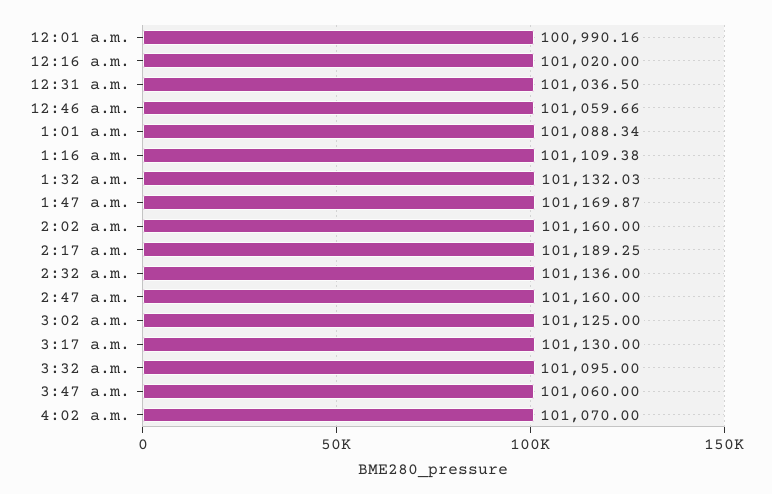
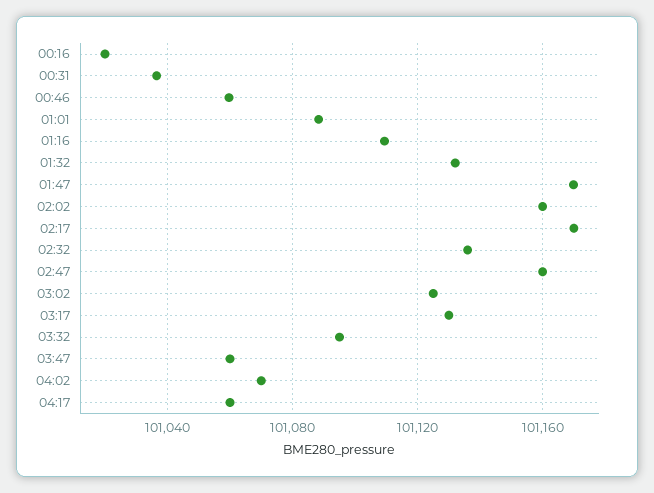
12:01 a.m.: 100990.16 -> none
2:17 a.m.: 101189.25 -> 101170
04:17: none -> 101060

